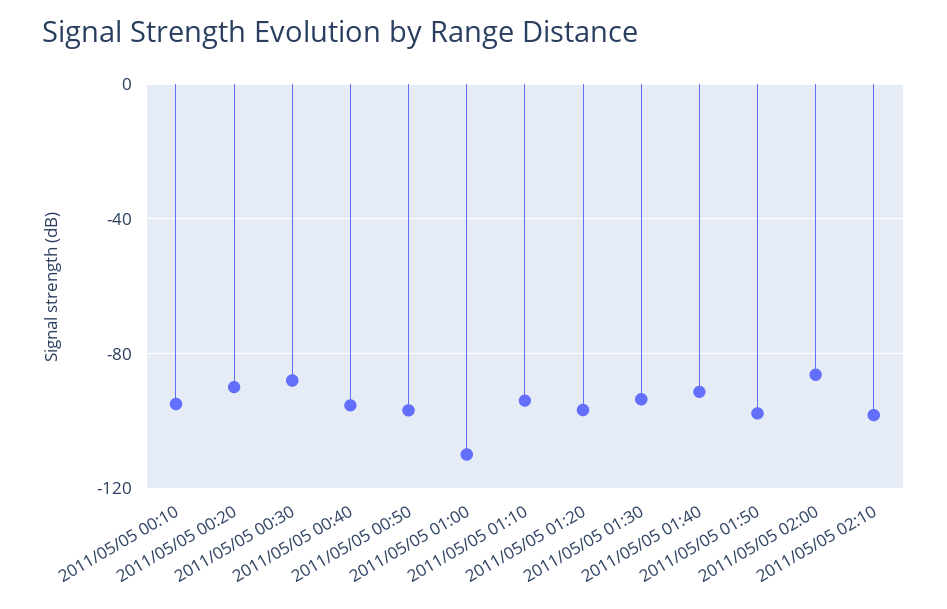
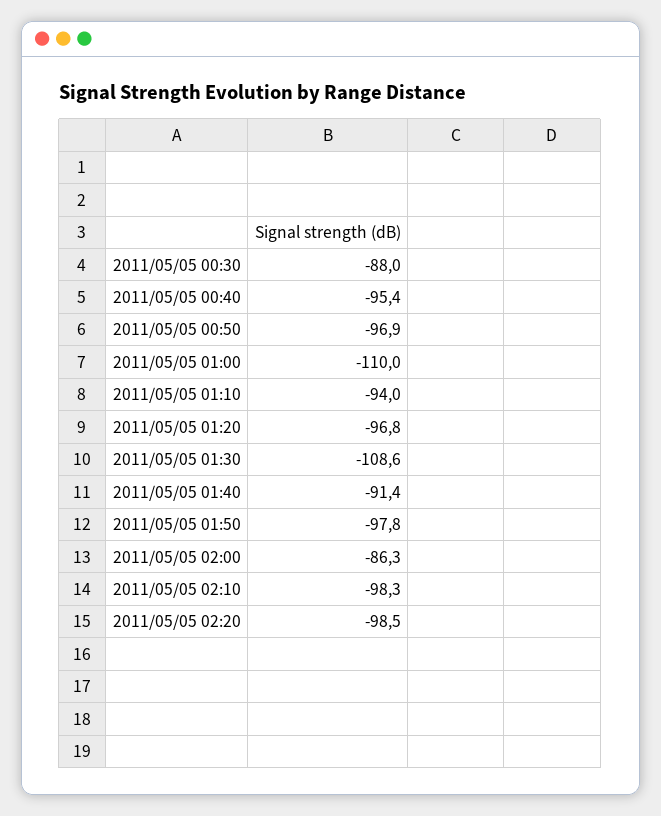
2011/05/05 00:10: -95 -> none
2011/05/05 00:20: -90 -> none
2011/05/05 01:30: -95 -> -108.6
2011/05/05 02:20: none -> -98.5

